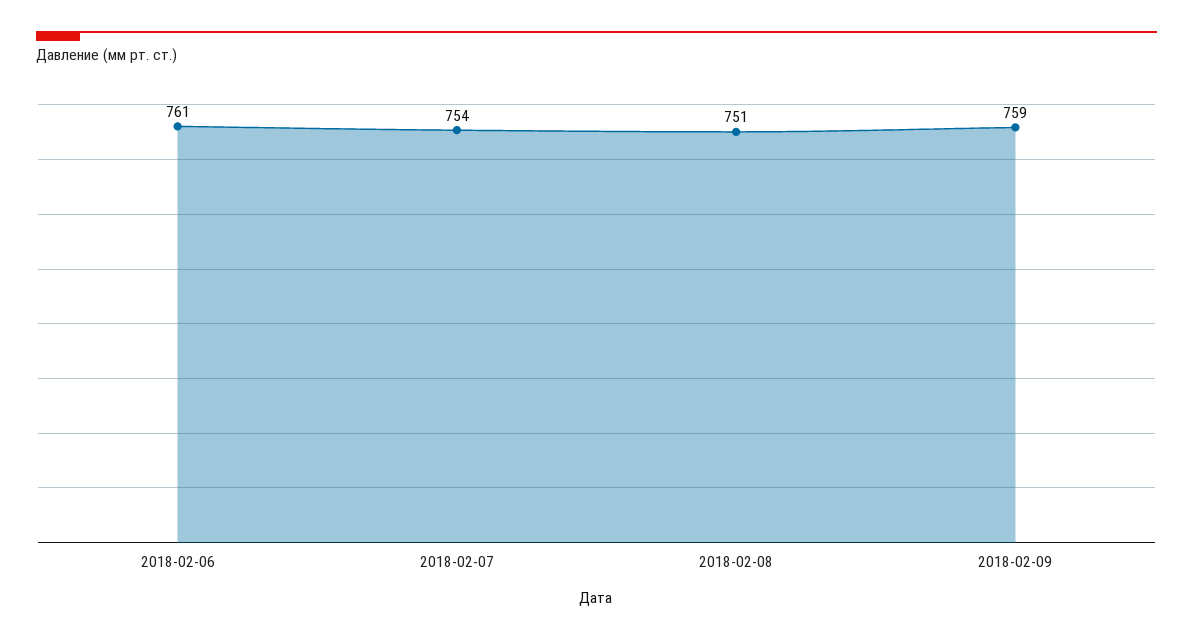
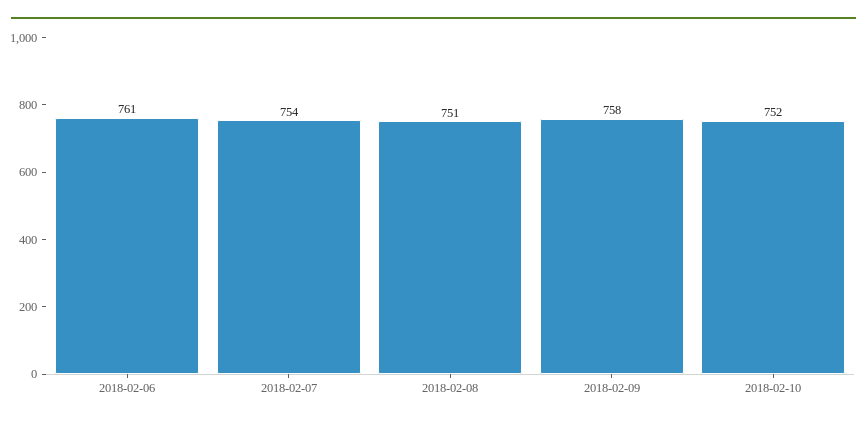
2018-02-09: 759 -> 758
2018-02-10: none -> 752

